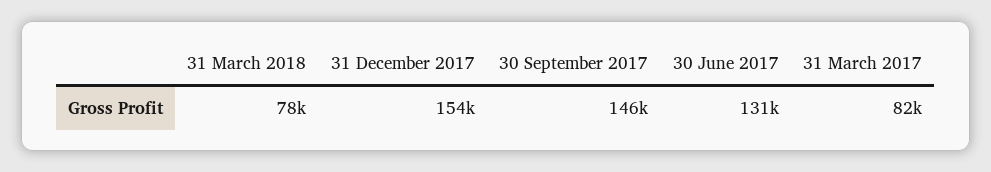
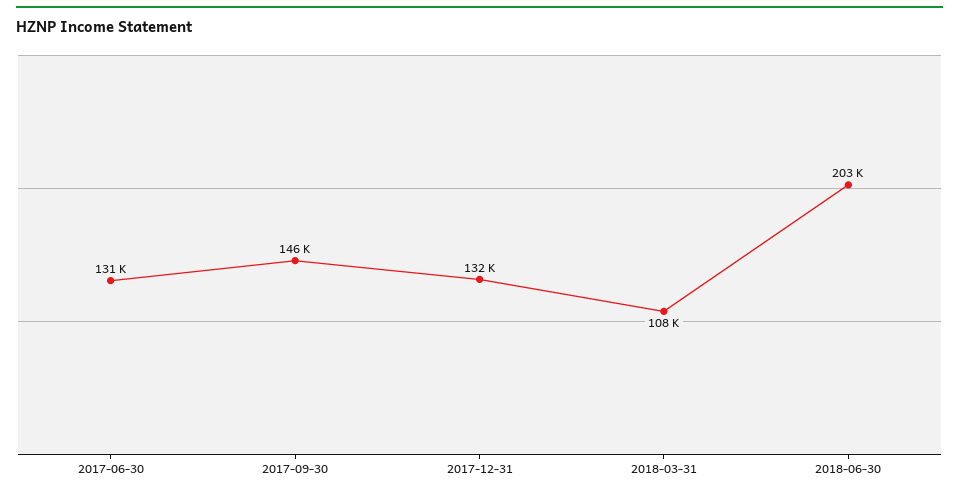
31 March 2018: 78000 -> 108000
31 December 2017: 154000 -> 132000
31 March 2017: 82000 -> none
2018-06-30: none -> 203000

